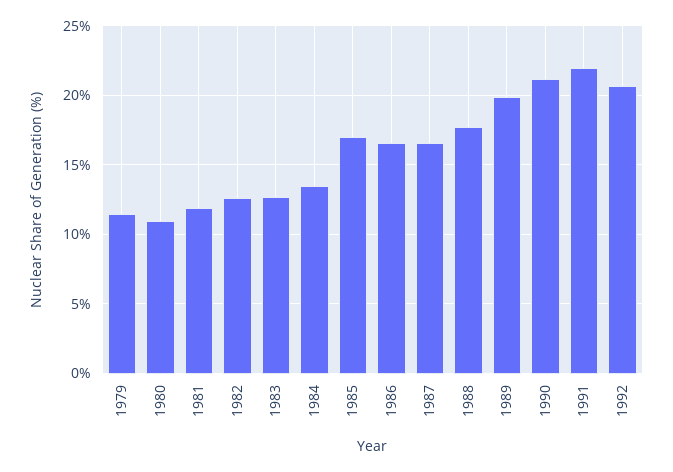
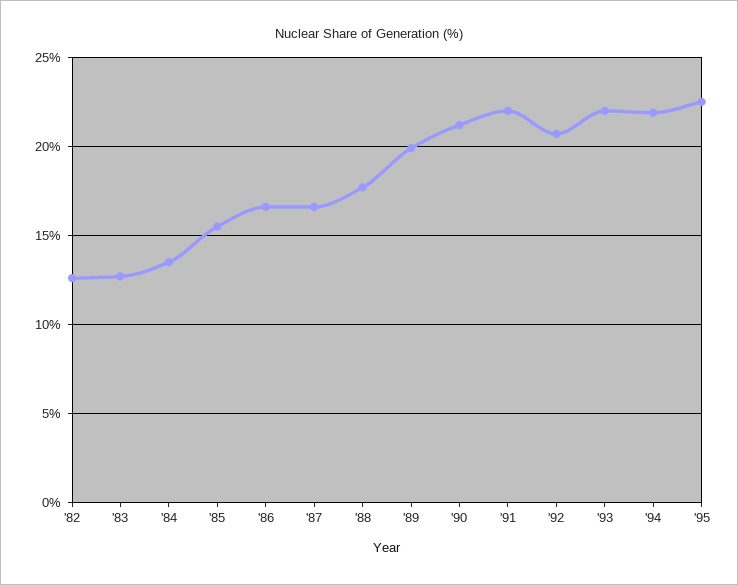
1979: 11.5 -> none
1980: 11 -> none
1981: 12 -> none
1985: 17 -> 15.5
'93: none -> 22
'94: none -> 22
'95: none -> 22.5

